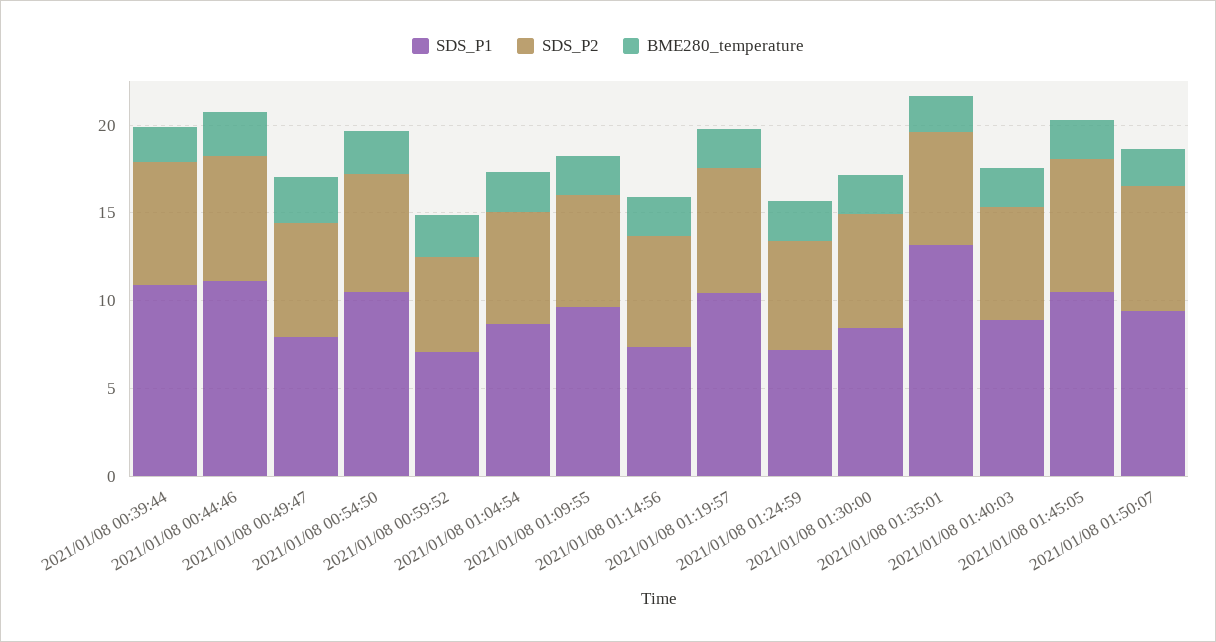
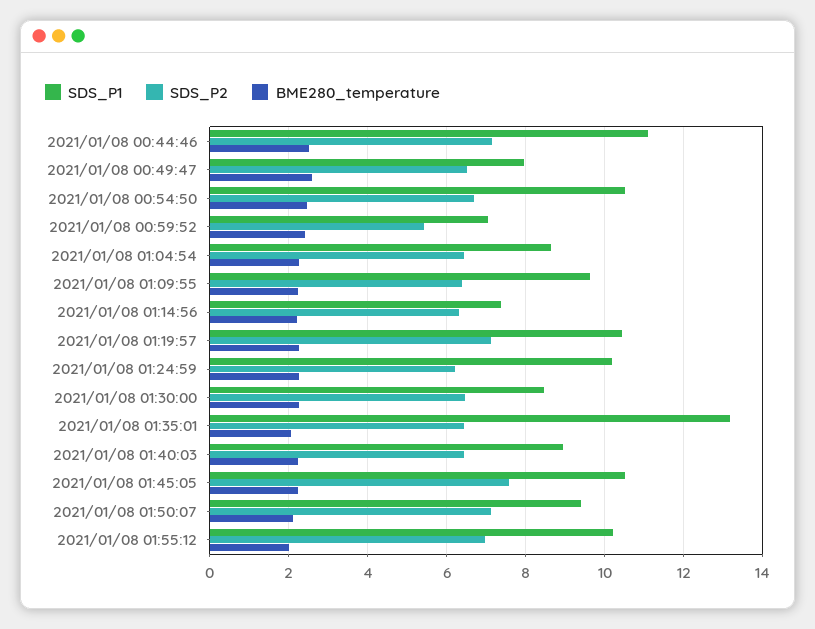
SDS_P1, 2021/01/08 00:39:44: 11 -> none
SDS_P2, 2021/01/08 00:39:44: 7 -> none
BME280_temperature, 2021/01/08 00:39:44: 2 -> none
SDS_P1, 2021/01/08 01:24:59: 7 -> 10.2
SDS_P1, 2021/01/08 01:55:12: none -> 10.2
SDS_P2, 2021/01/08 01:55:12: none -> 7
BME280_temperature, 2021/01/08 01:55:12: none -> 2

